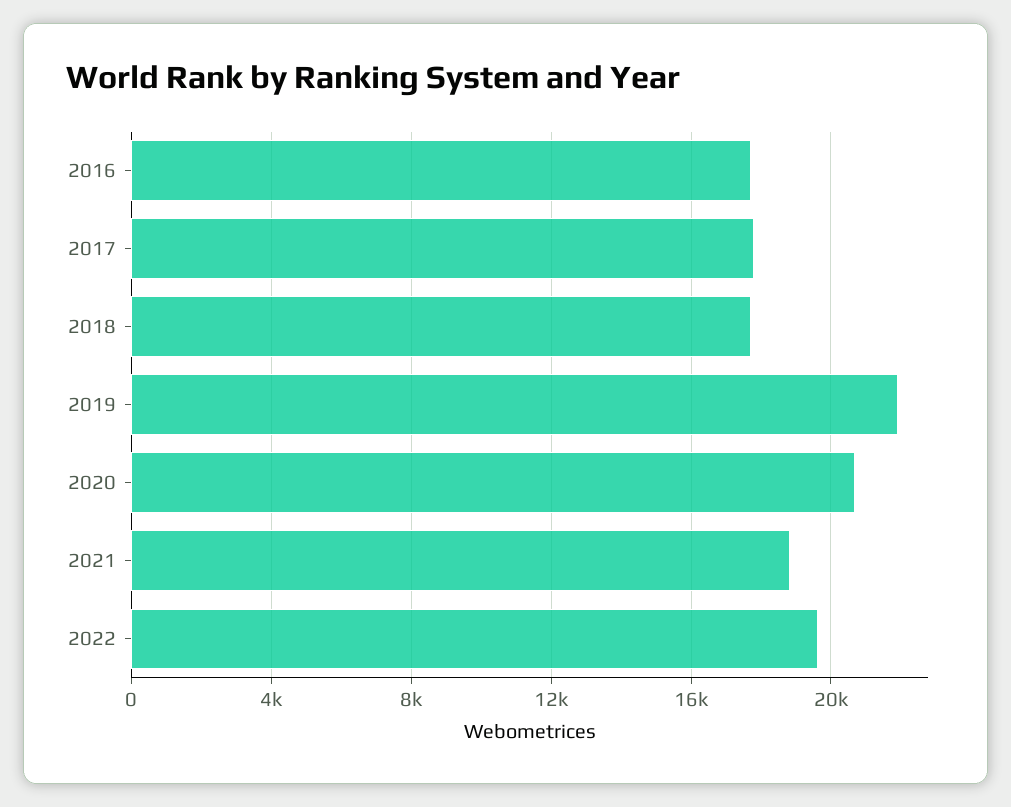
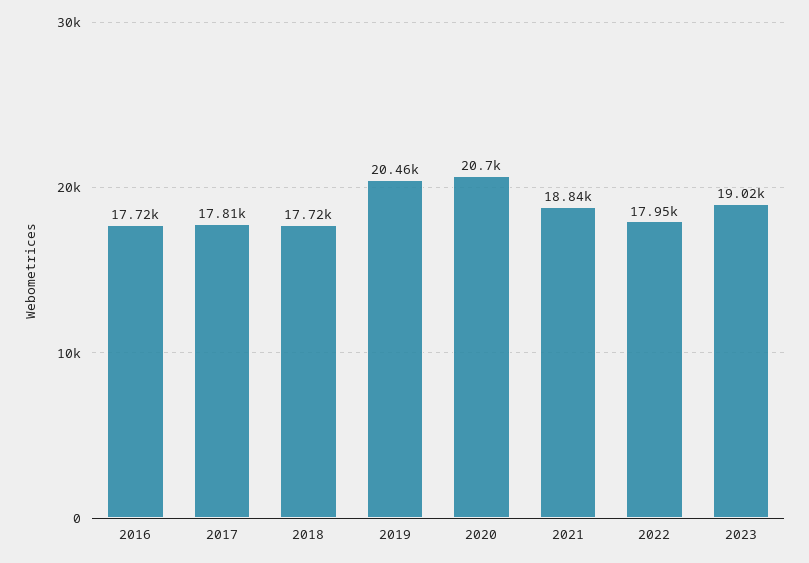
2019: 22000 -> 20460
2022: 19500 -> 17950
2023: none -> 19020

